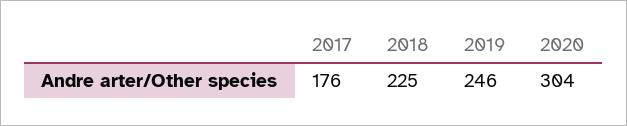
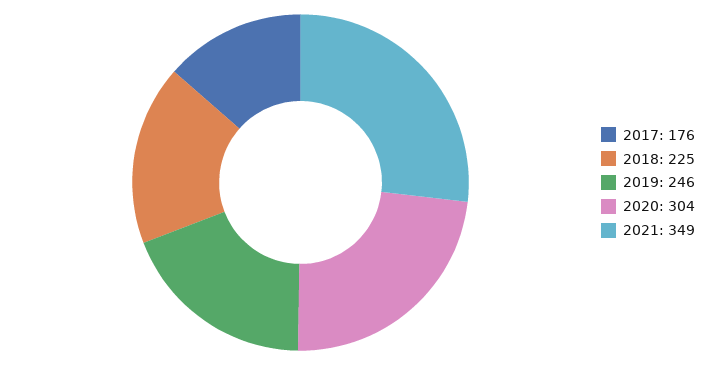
2021: none -> 349

